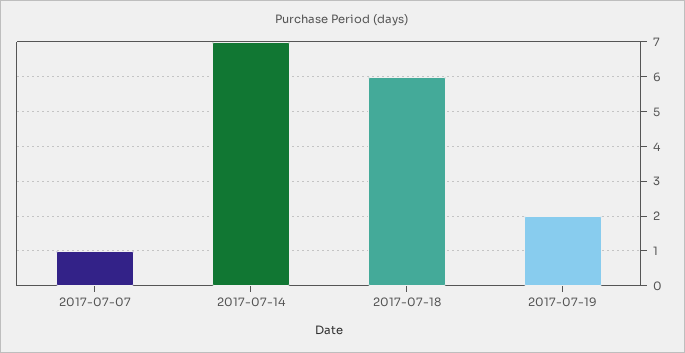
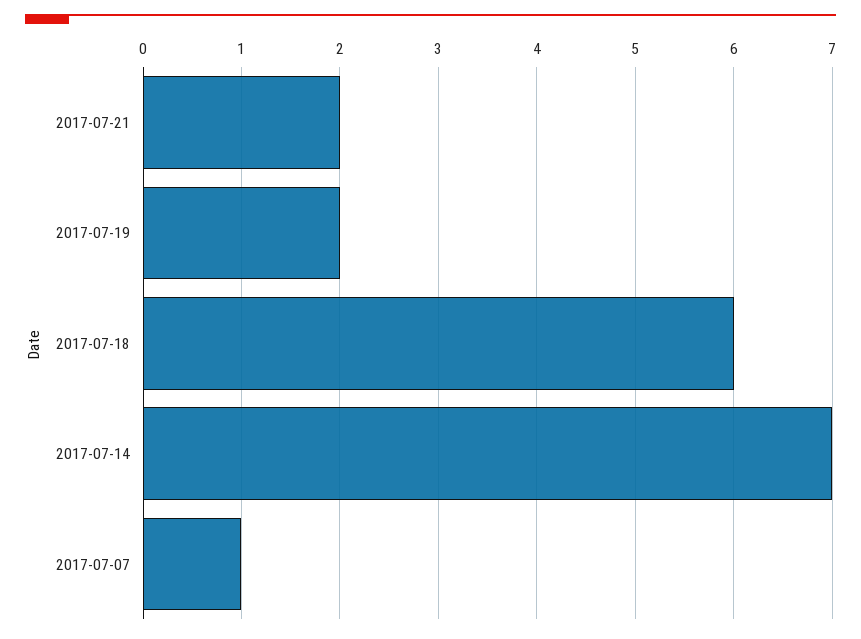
2017-07-21: none -> 2

